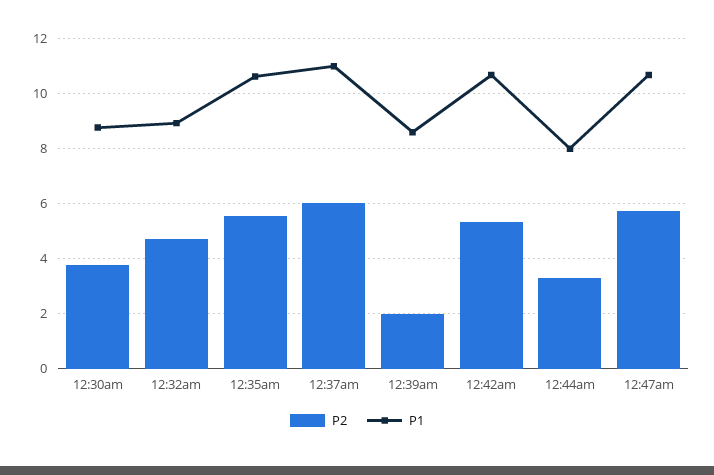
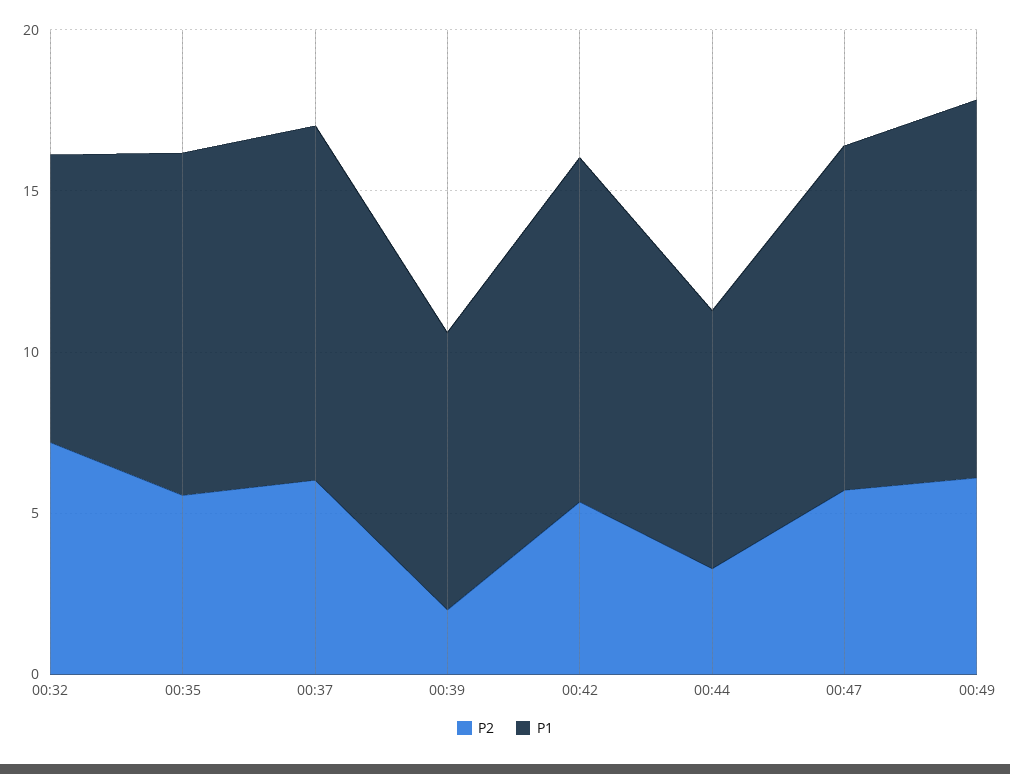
P2, 12:30am: 3.75 -> none
P1, 12:30am: 8.75 -> none
P2, 12:32am: 4.75 -> 7
P2, 00:49: none -> 6
P1, 00:49: none -> 12

